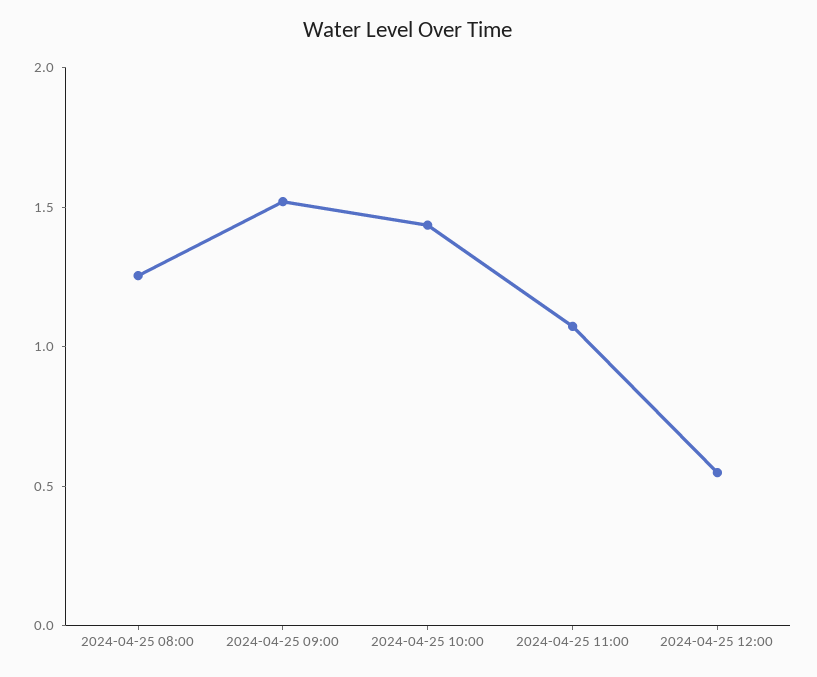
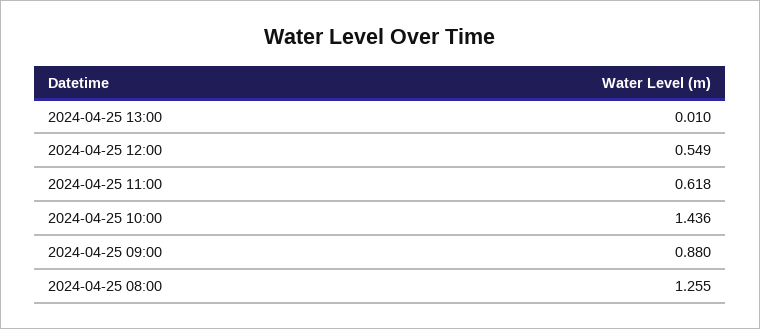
2024-04-25 09:00: 1.5 -> 0.88
2024-04-25 11:00: 1.1 -> 0.618
2024-04-25 13:00: none -> 0.01

